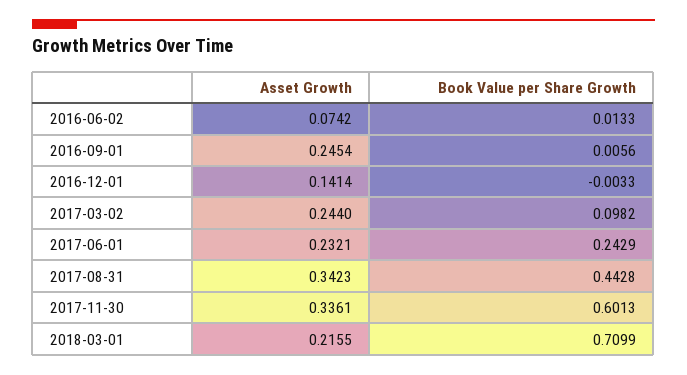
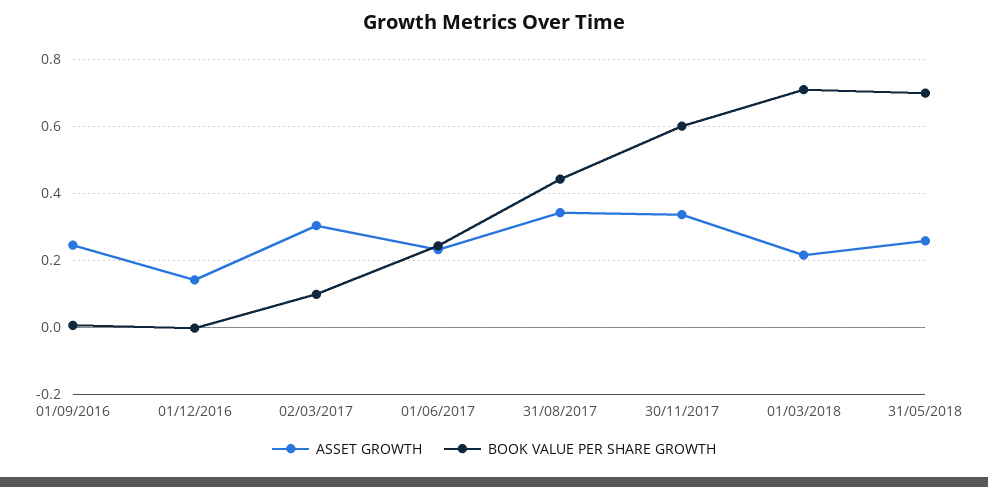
Asset Growth, 2016-06-02: 0.0742 -> none
Book Value per Share Growth, 2016-06-02: 0.0133 -> none
Asset Growth, 2017-03-02: 0.244 -> 0.3
Asset Growth, 31/05/2018: none -> 0.26
Book Value per Share Growth, 31/05/2018: none -> 0.7

